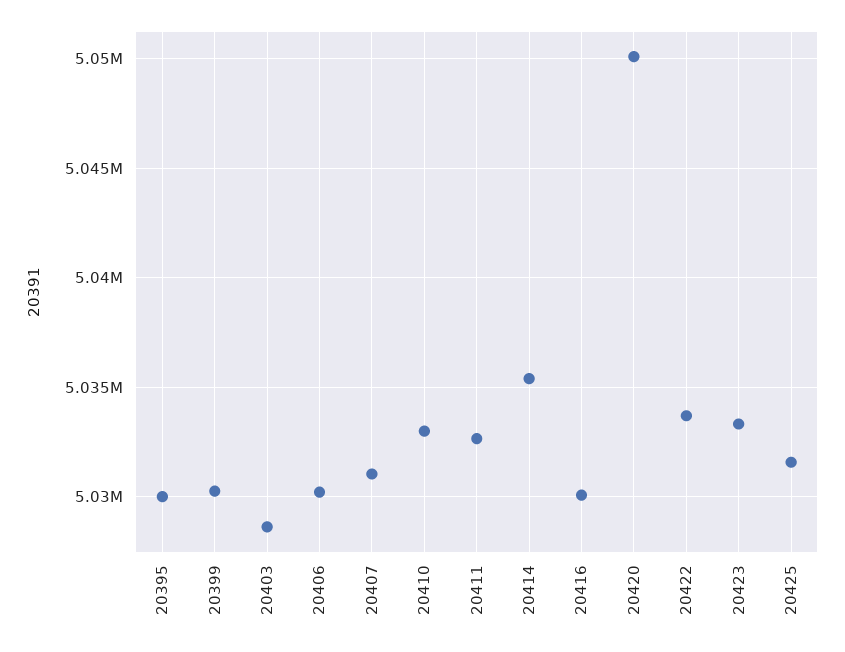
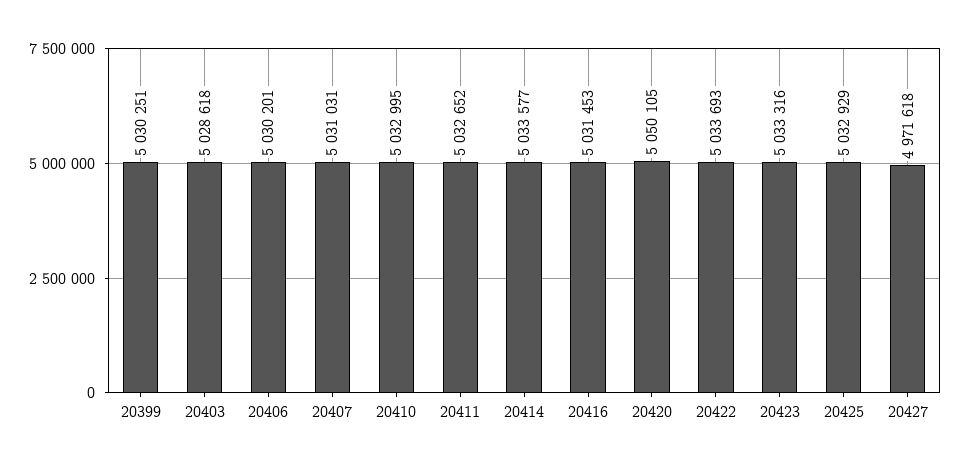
20395: 5030000 -> none
20414: 5035500 -> 5033577
20416: 5030000 -> 5031453
20425: 5031500 -> 5032929
20427: none -> 4971618

